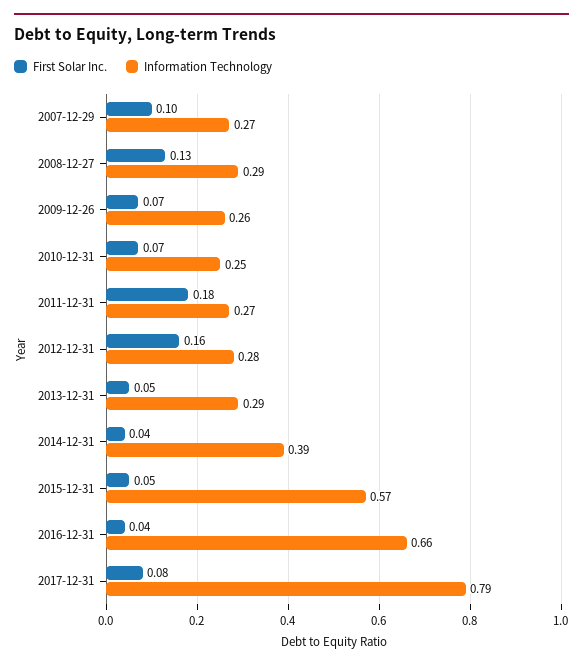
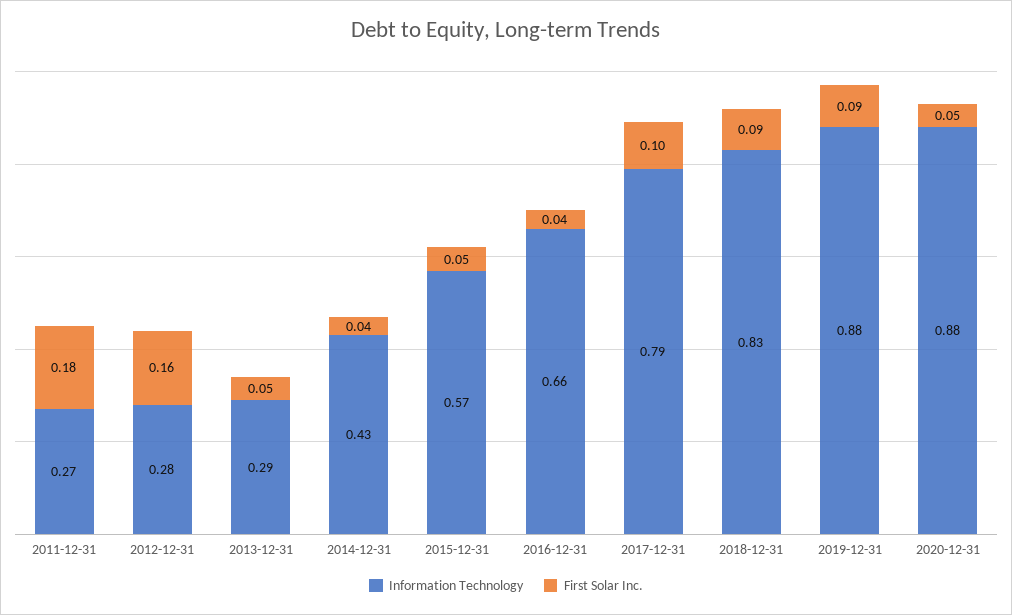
First Solar Inc., 2007-12-29: 0.1 -> none
Information Technology, 2007-12-29: 0.27 -> none
First Solar Inc., 2008-12-27: 0.13 -> none
Information Technology, 2008-12-27: 0.29 -> none
First Solar Inc., 2009-12-26: 0.07 -> none
Information Technology, 2009-12-26: 0.26 -> none
First Solar Inc., 2010-12-31: 0.07 -> none
Information Technology, 2010-12-31: 0.25 -> none
Information Technology, 2014-12-31: 0.39 -> 0.43
First Solar Inc., 2017-12-31: 0.08 -> 0.1
Information Technology, 2018-12-31: none -> 0.83
First Solar Inc., 2018-12-31: none -> 0.09
Information Technology, 2019-12-31: none -> 0.88
First Solar Inc., 2019-12-31: none -> 0.09
Information Technology, 2020-12-31: none -> 0.88
First Solar Inc., 2020-12-31: none -> 0.05

